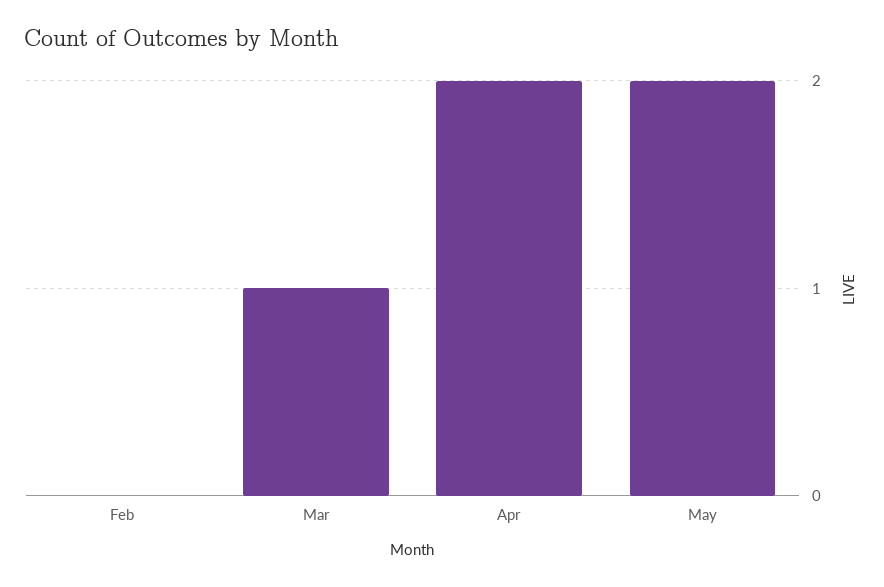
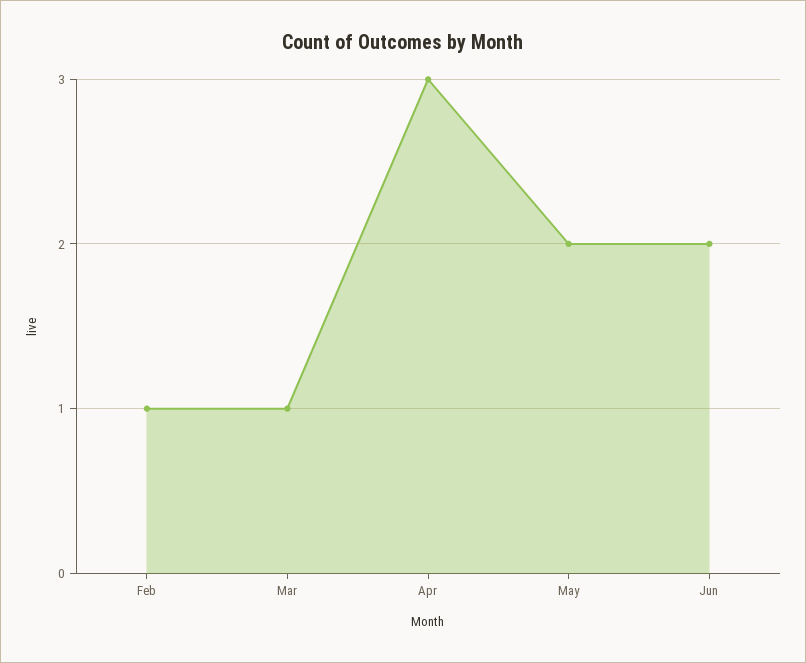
Feb: 0 -> 1
Apr: 2 -> 3
Jun: none -> 2

